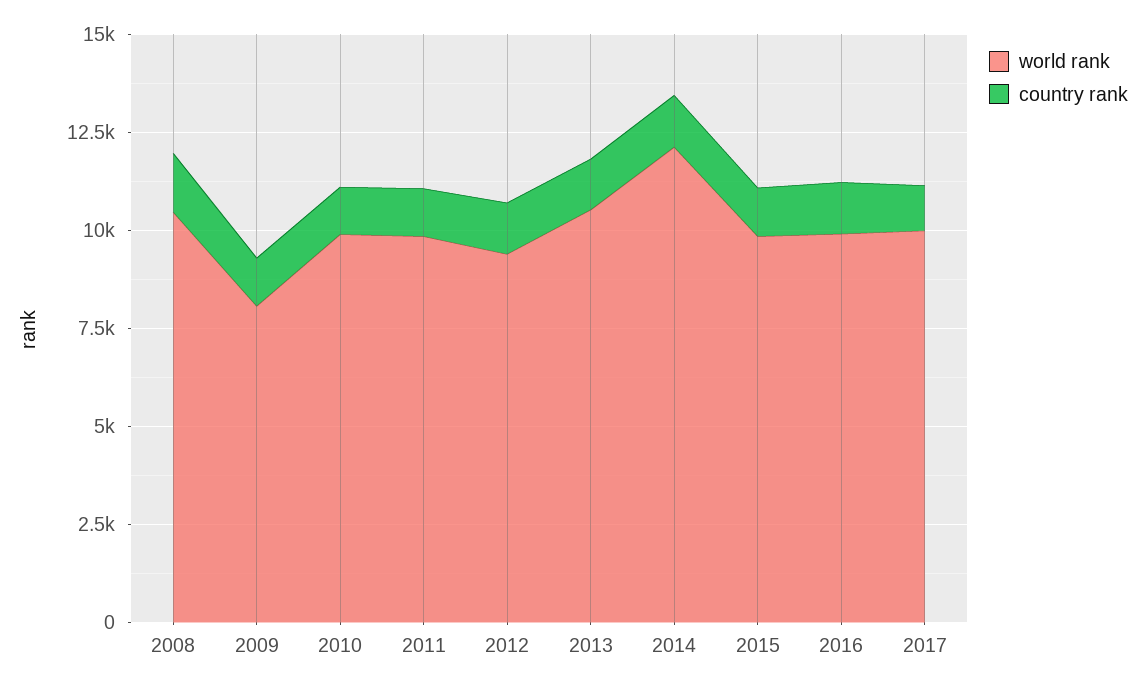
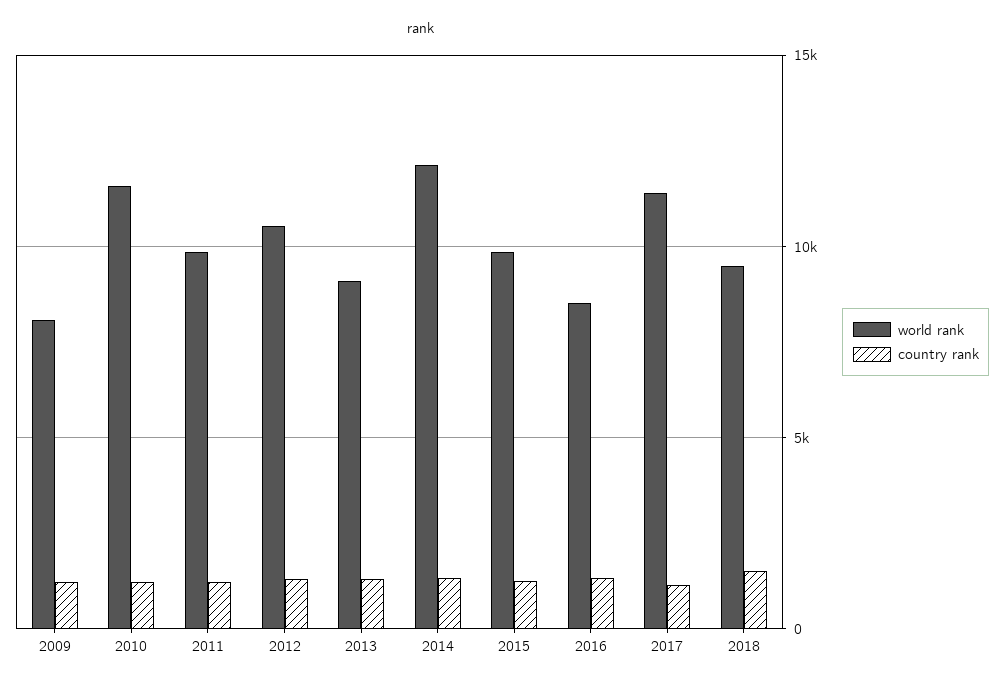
world rank, 2008: 10500 -> none
country rank, 2008: 1500 -> none
world rank, 2010: 10000 -> 11500
world rank, 2012: 9500 -> 10500
world rank, 2013: 10500 -> 9000
world rank, 2016: 10000 -> 8500
world rank, 2017: 10000 -> 11500
world rank, 2018: none -> 9500
country rank, 2018: none -> 1500

